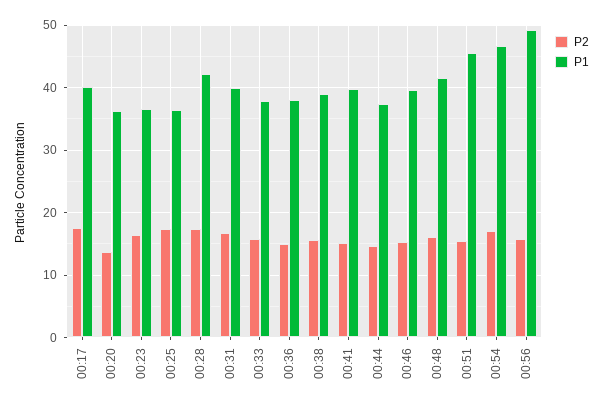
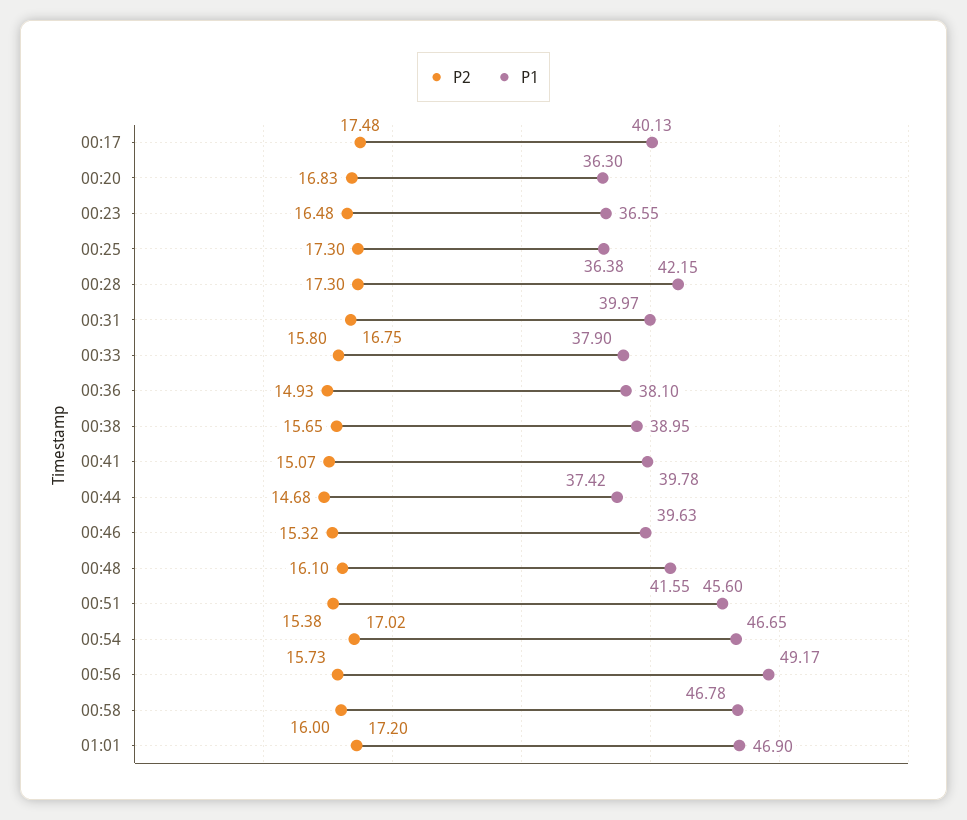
P2, 00:20: 14 -> 16.83
P2, 00:58: none -> 16
P1, 00:58: none -> 46.78
P2, 01:01: none -> 17.2
P1, 01:01: none -> 46.9

